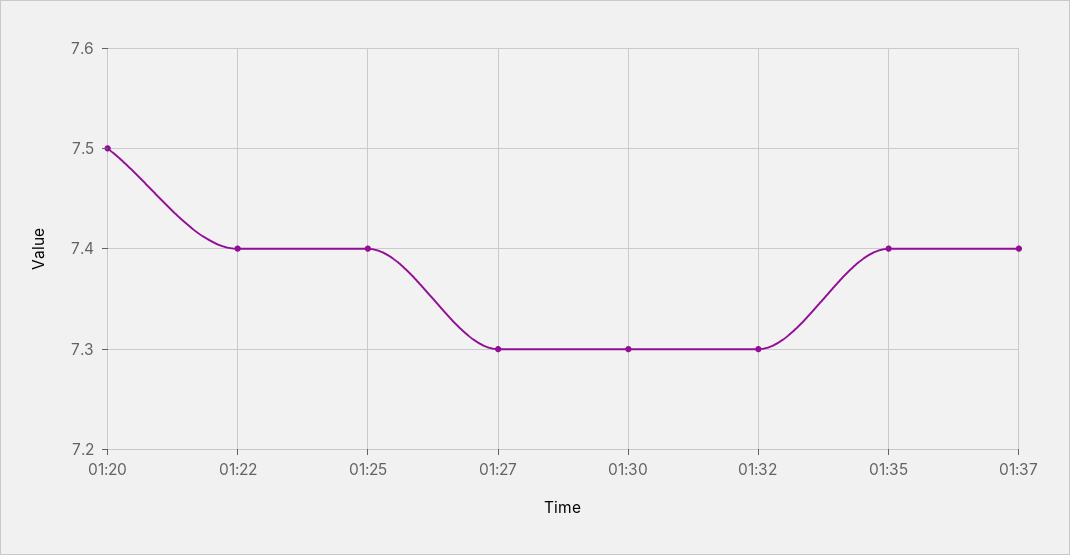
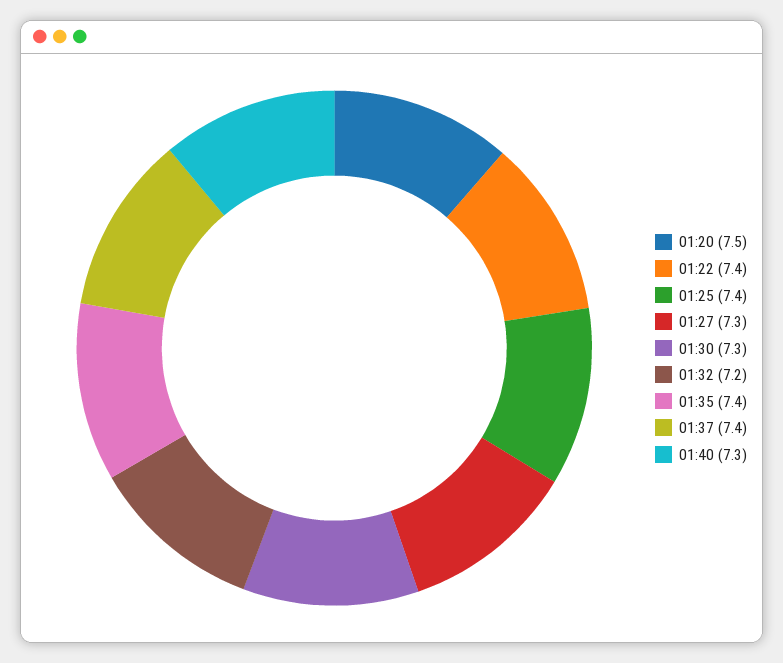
01:32: 7.3 -> 7.2
01:40: none -> 7.3

